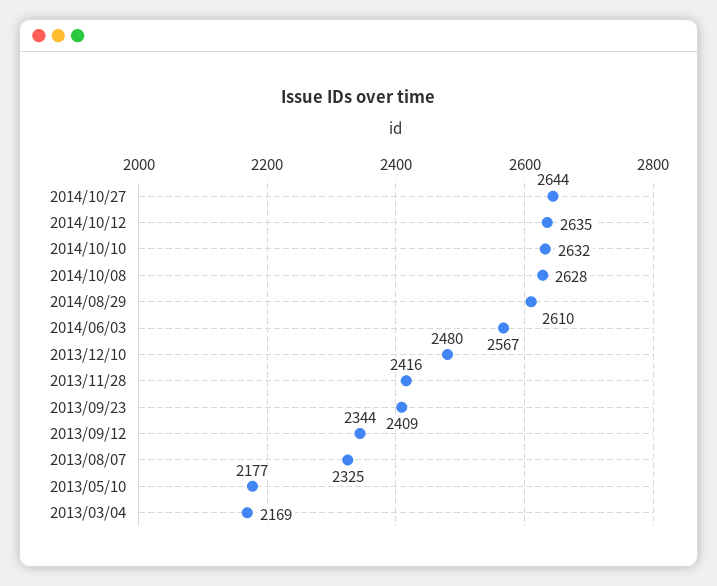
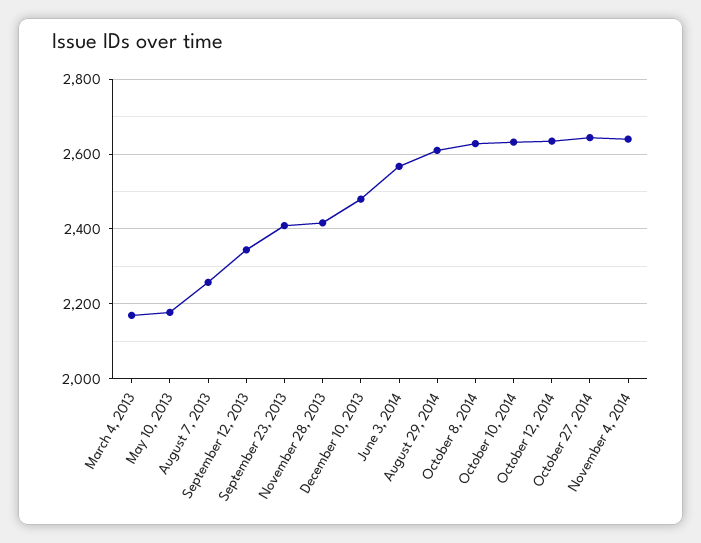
2013/08/07: 2325 -> 2260
November 4, 2014: none -> 2640

